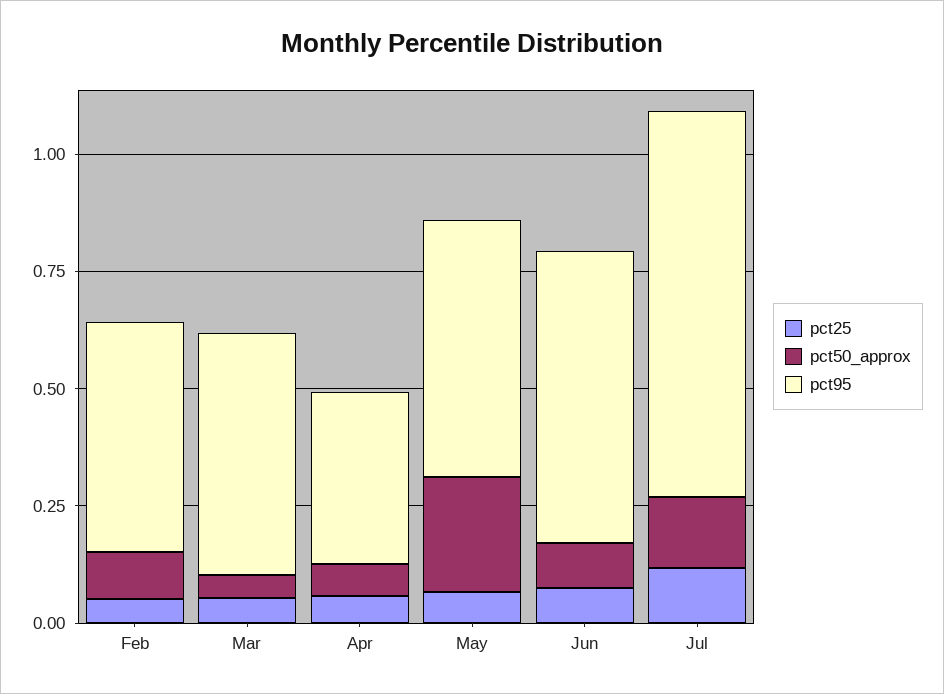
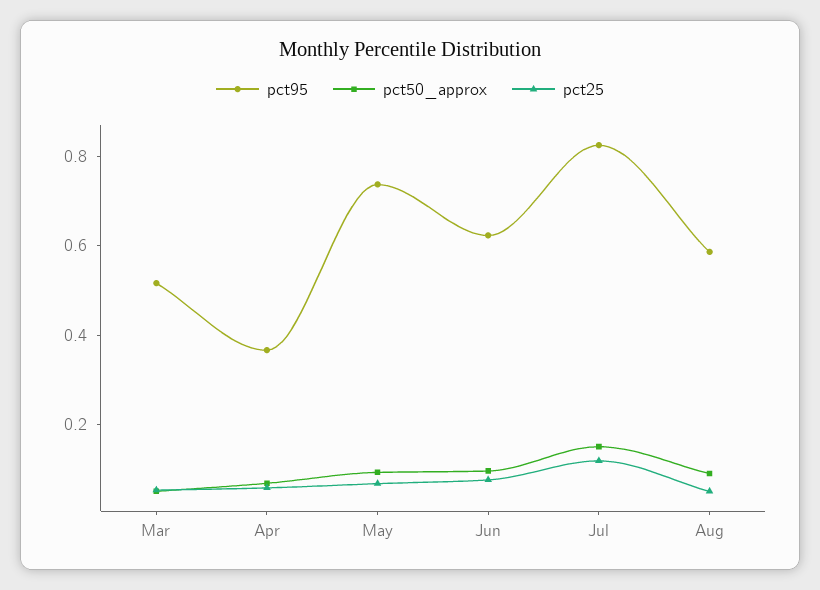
pct25, Feb: 0.05 -> none
pct50_approx, Feb: 0.1 -> none
pct95, Feb: 0.5 -> none
pct50_approx, May: 0.25 -> 0.1
pct95, May: 0.55 -> 0.75
pct95, Aug: none -> 0.6
pct50_approx, Aug: none -> 0.1
pct25, Aug: none -> 0.05

